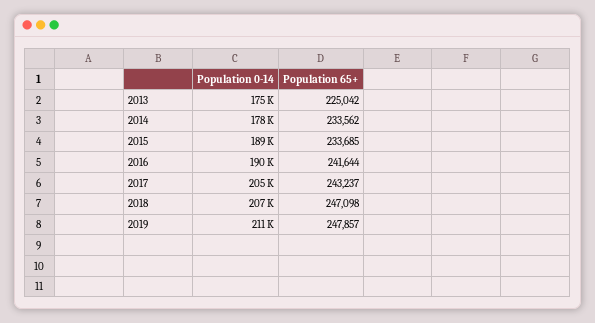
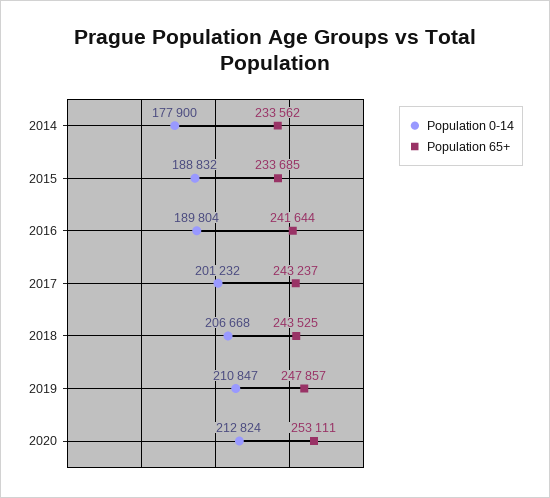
Population 0-14, 2013: 175000 -> none
Population 65+, 2013: 225042 -> none
Population 0-14, 2017: 205000 -> 201232
Population 65+, 2018: 247098 -> 243525
Population 0-14, 2020: none -> 212824
Population 65+, 2020: none -> 253111

